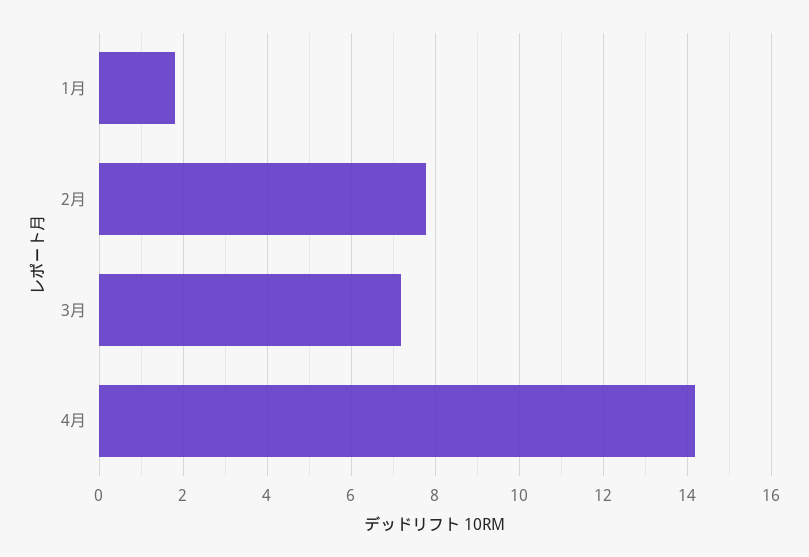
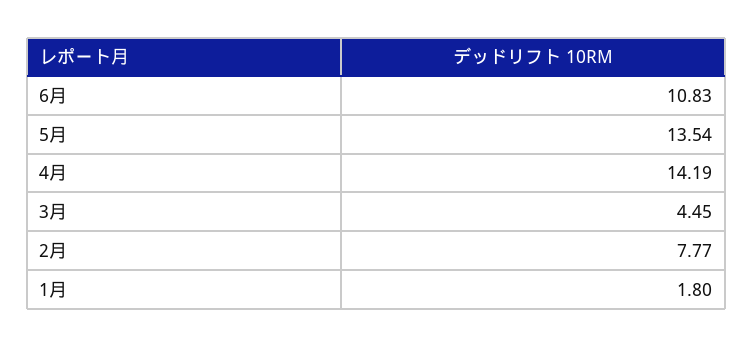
3月: 7.2 -> 4.45
6月: none -> 10.83
5月: none -> 13.54

